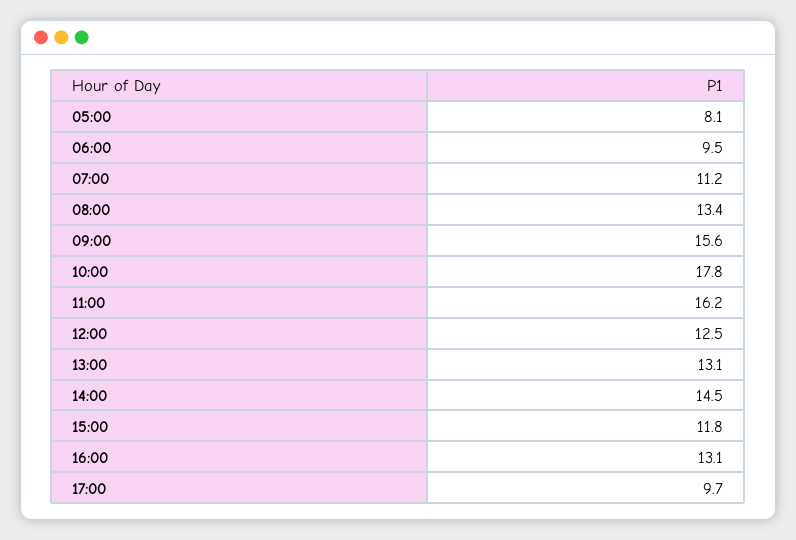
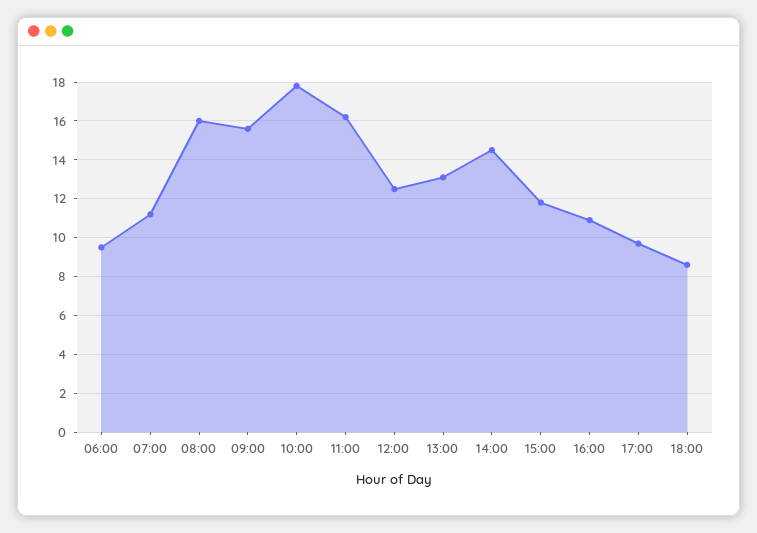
05:00: 8.1 -> none
08:00: 13.4 -> 16
16:00: 13.1 -> 11
18:00: none -> 8.5

